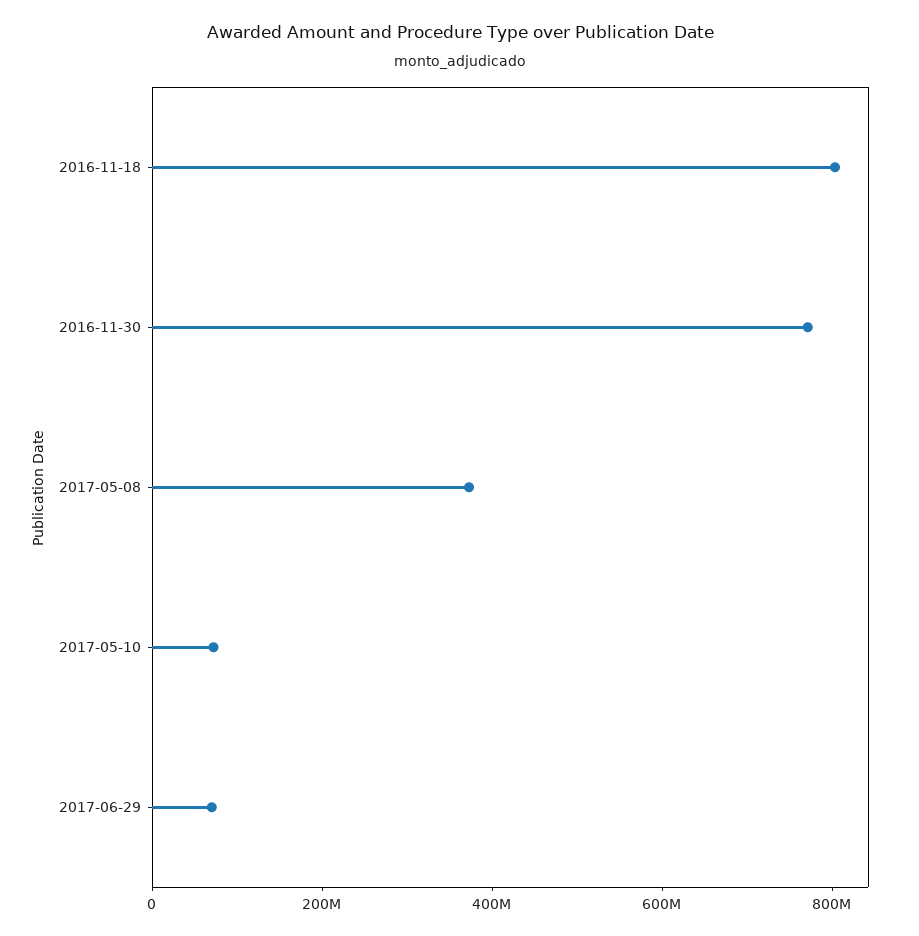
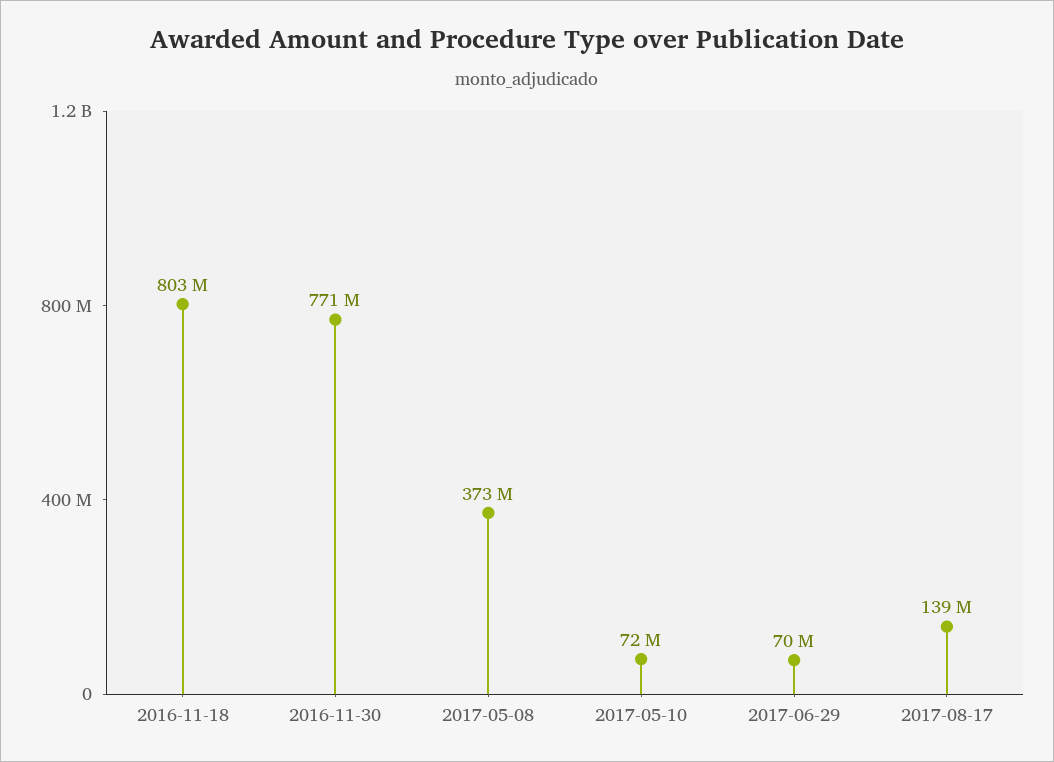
2017-08-17: none -> 139000000

